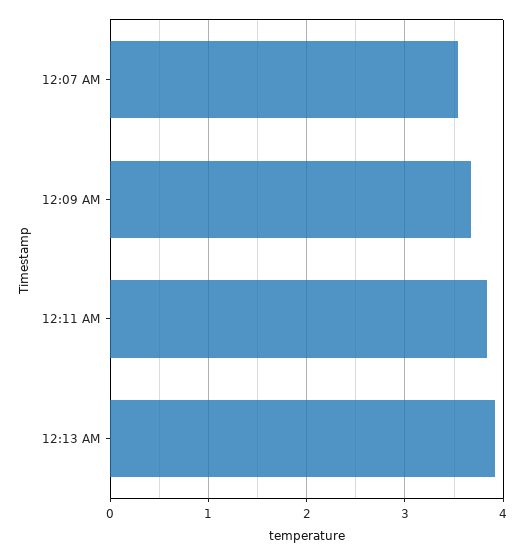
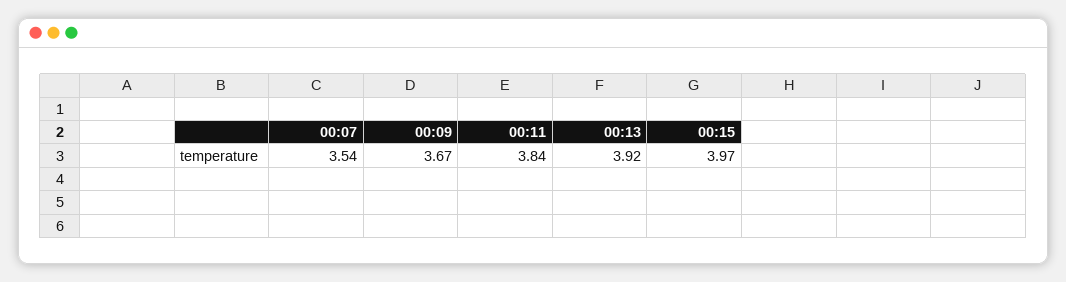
00:15: none -> 3.97

